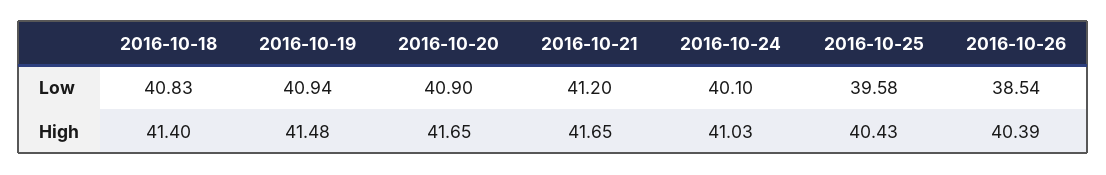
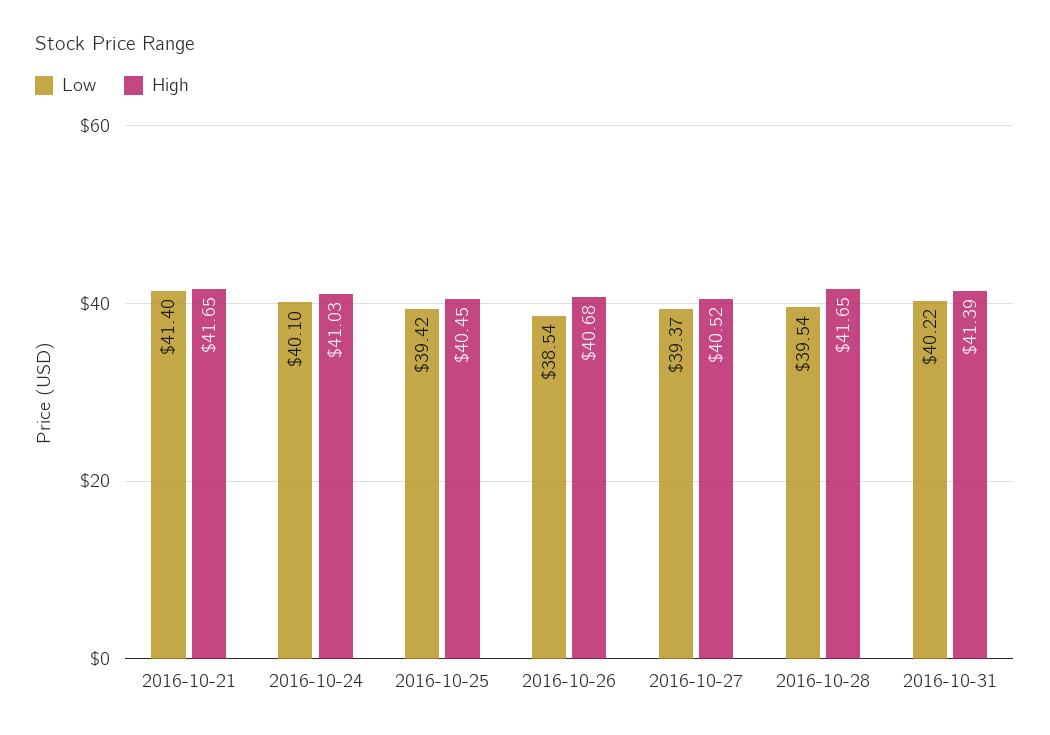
Low, 2016-10-18: 40.83 -> none
Low, 2016-10-19: 40.94 -> none
Low, 2016-10-20: 40.9 -> none
Low, 2016-10-21: 41.2 -> 41.4
Low, 2016-10-25: 39.58 -> 39.42
High, 2016-10-18: 41.4 -> none
High, 2016-10-19: 41.48 -> none
High, 2016-10-20: 41.65 -> none
High, 2016-10-25: 40.43 -> 40.45
High, 2016-10-26: 40.39 -> 40.68
Low, 2016-10-27: none -> 39.37
High, 2016-10-27: none -> 40.52
Low, 2016-10-28: none -> 39.54
High, 2016-10-28: none -> 41.65
Low, 2016-10-31: none -> 40.22
High, 2016-10-31: none -> 41.39

